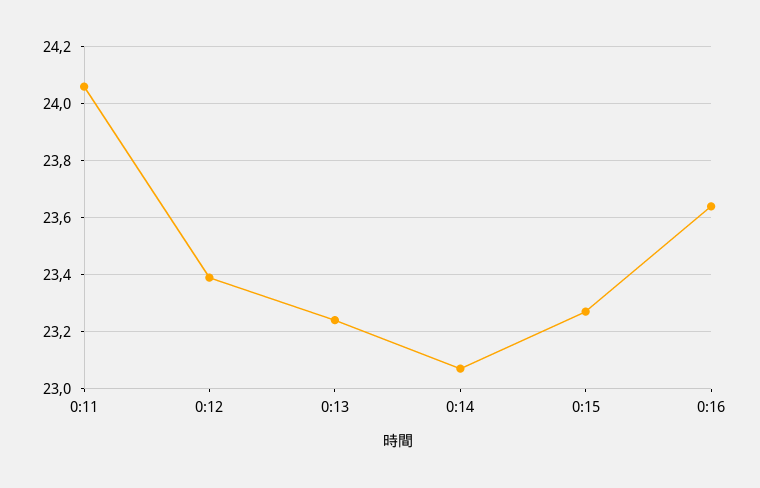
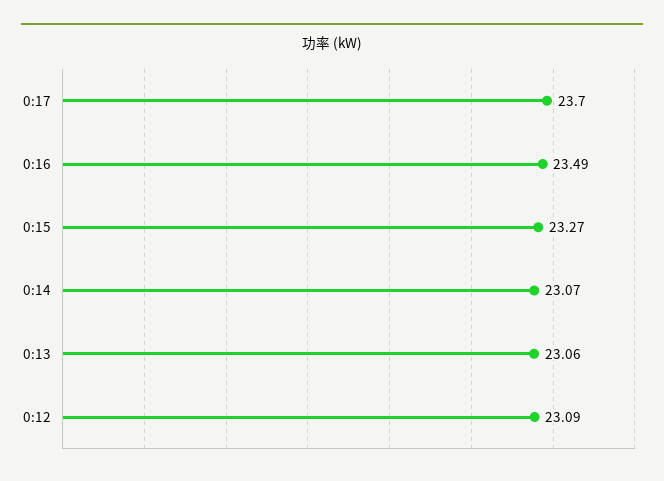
0:11: 24.05 -> none
0:12: 23.4 -> 23.09
0:13: 23.25 -> 23.06
0:16: 23.65 -> 23.49
0:17: none -> 23.7

